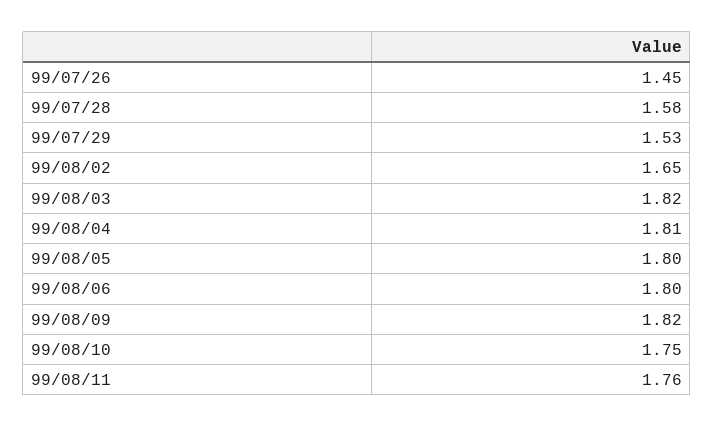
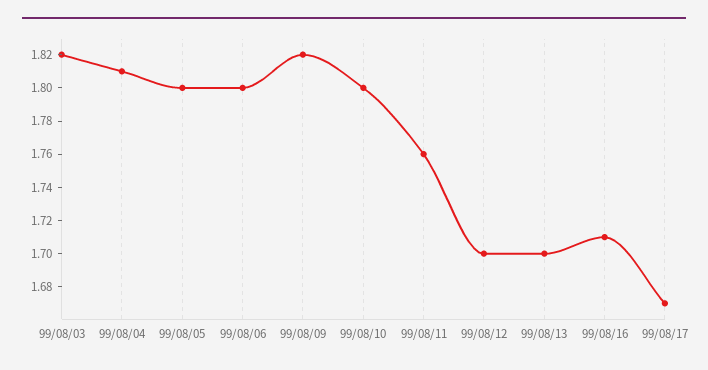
99/07/26: 1.45 -> none
99/07/28: 1.58 -> none
99/07/29: 1.53 -> none
99/08/02: 1.65 -> none
99/08/10: 1.75 -> 1.8
99/08/12: none -> 1.7
99/08/13: none -> 1.7
99/08/16: none -> 1.71
99/08/17: none -> 1.67

